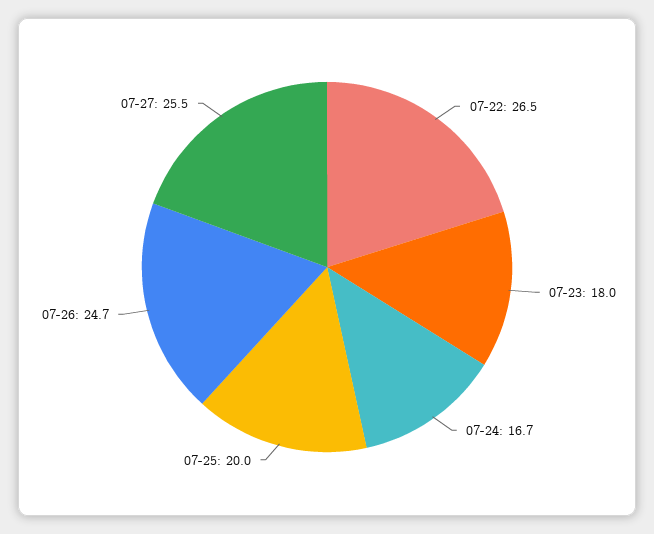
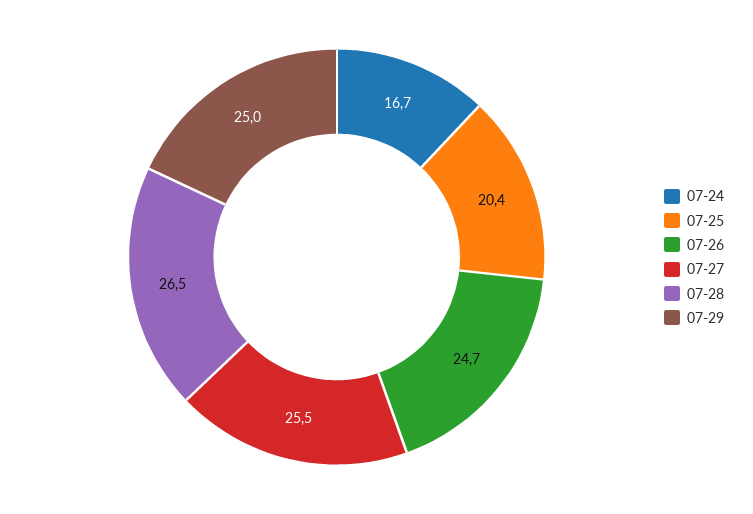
07-22: 26.5 -> none
07-23: 18 -> none
07-25: 20 -> 20.4
07-28: none -> 26.5
07-29: none -> 25

